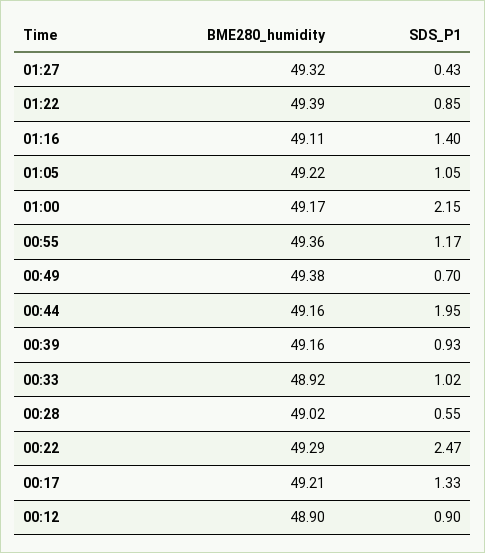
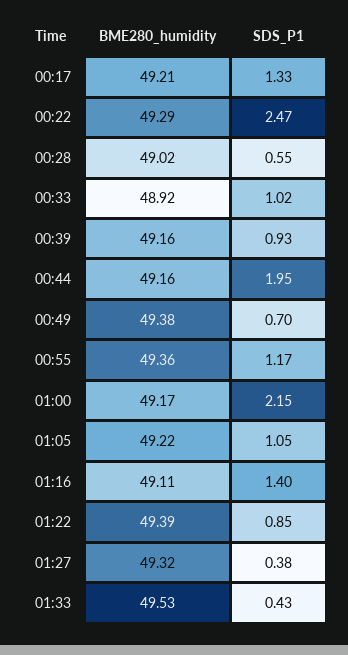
SDS_P1, 01:27: 0.43 -> 0.38
BME280_humidity, 00:12: 48.9 -> none
SDS_P1, 00:12: 0.9 -> none
BME280_humidity, 01:33: none -> 49.53
SDS_P1, 01:33: none -> 0.43

